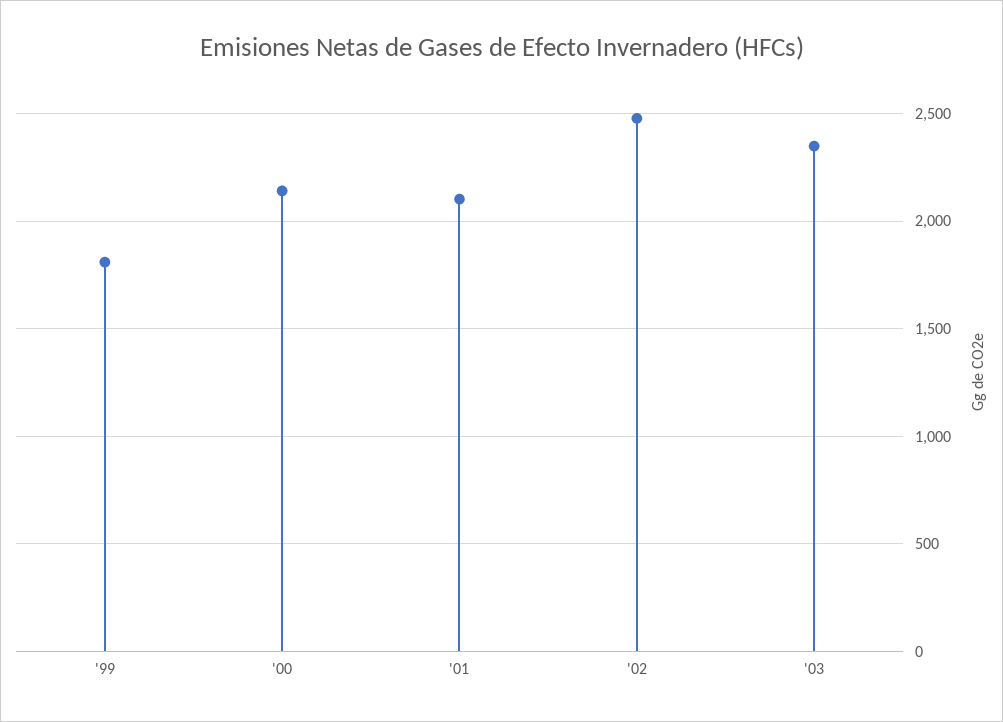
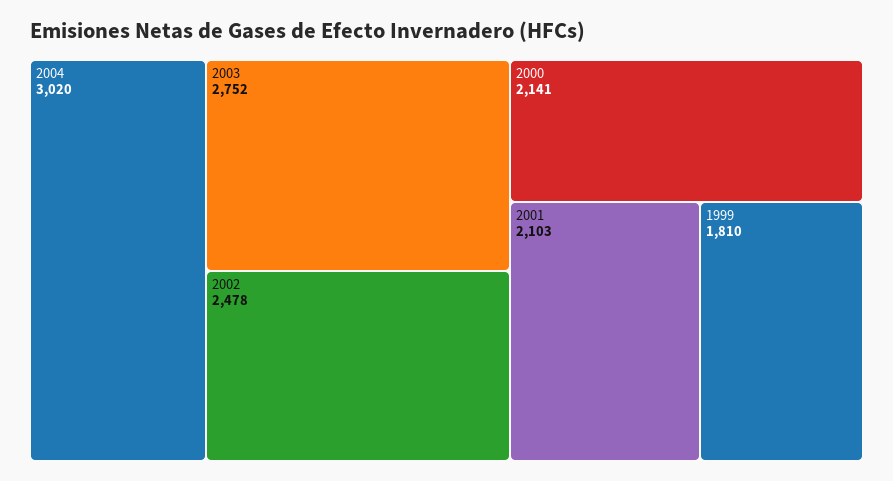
'03: 2350 -> 2752
2004: none -> 3020

